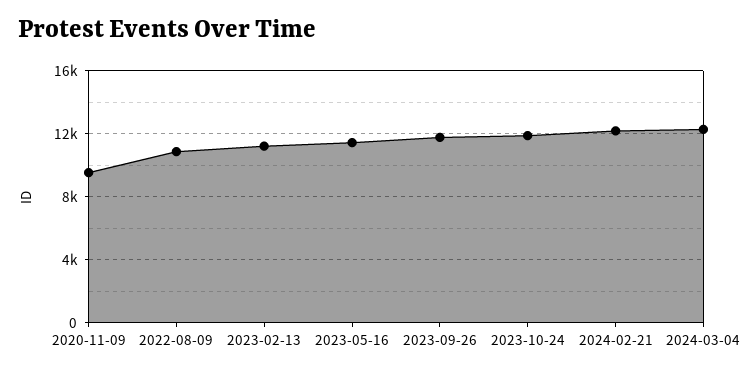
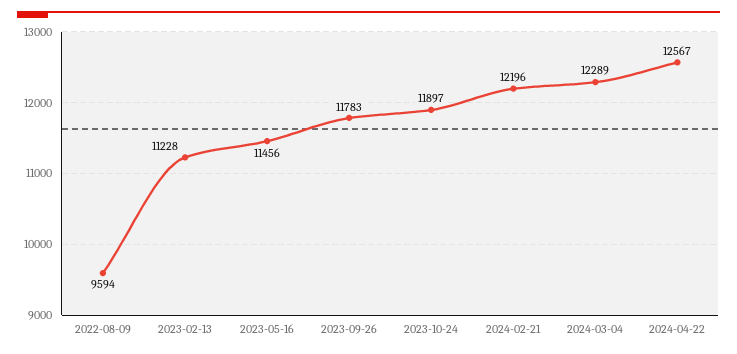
2020-11-09: 9500 -> none
2022-08-09: 11000 -> 9594
2024-04-22: none -> 12567

